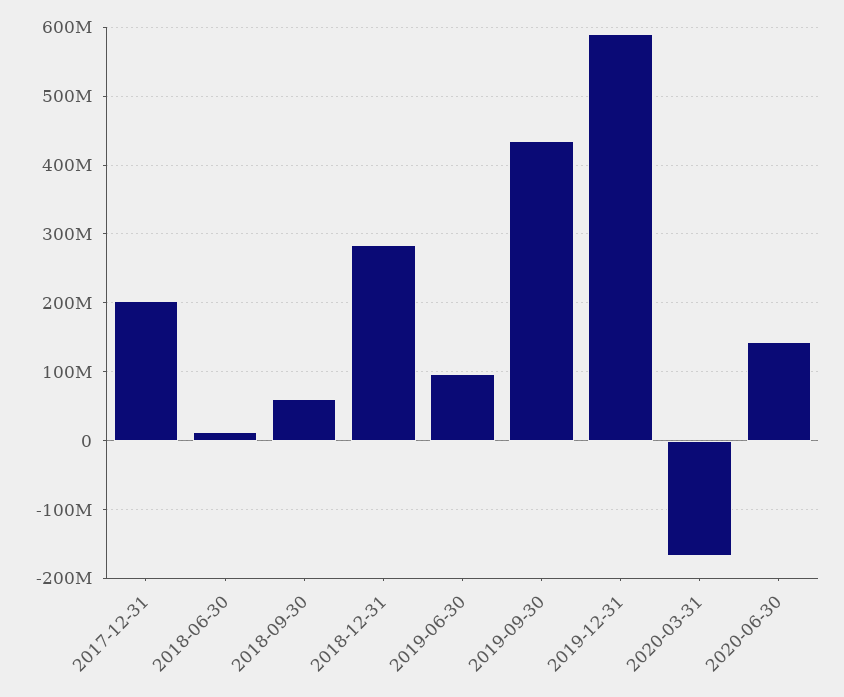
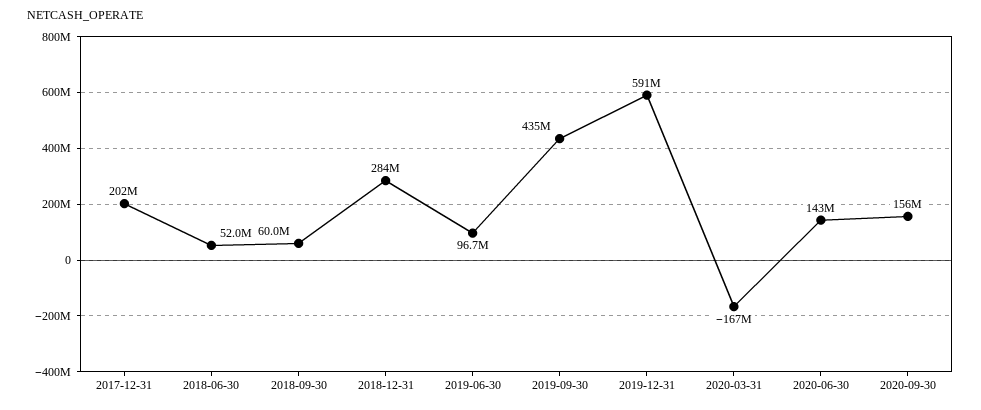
2018-06-30: 10000000 -> 52000000
2020-09-30: none -> 156000000

